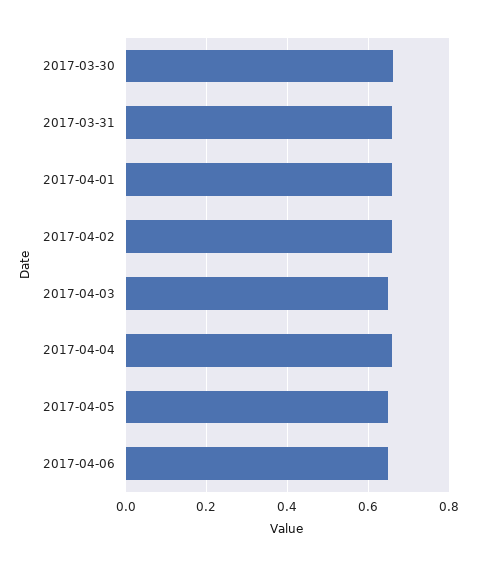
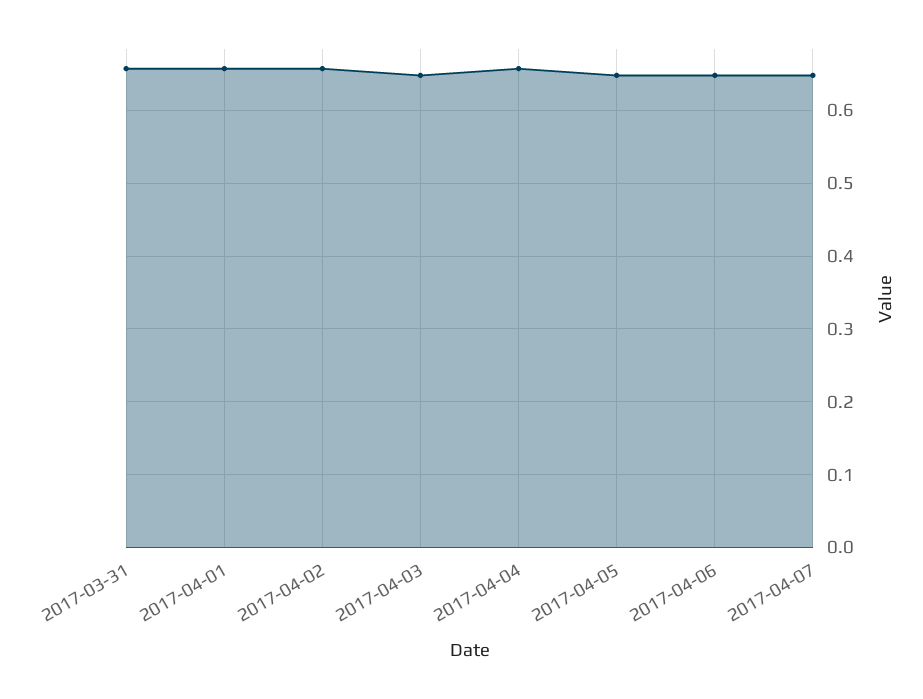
2017-03-30: 0.66 -> none
2017-04-07: none -> 0.65

